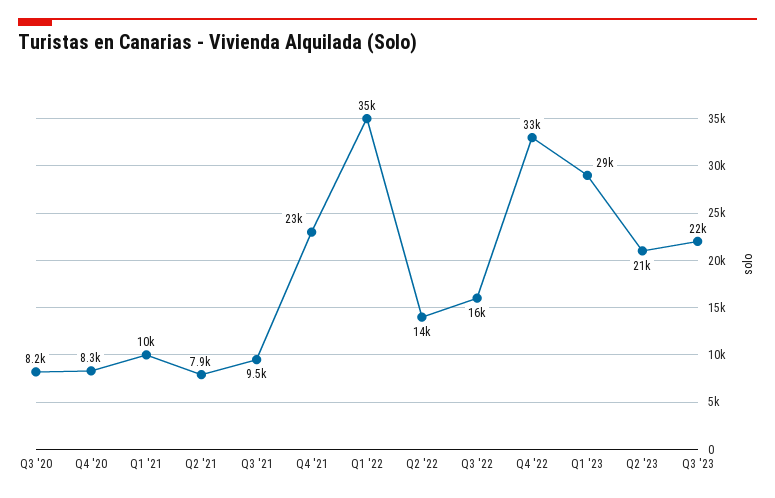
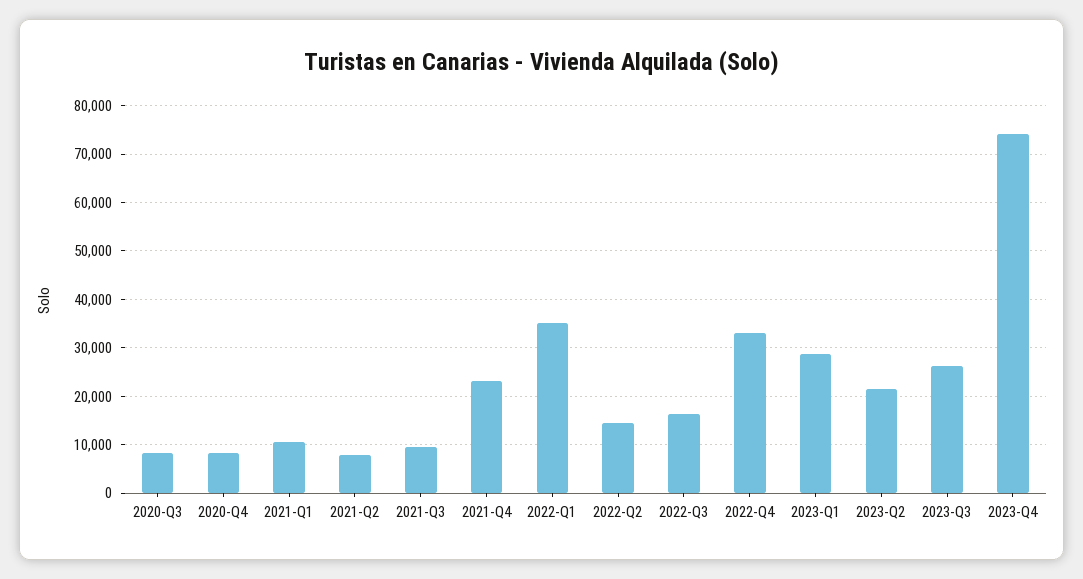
Q3 '23: 22000 -> 26000
2023-Q4: none -> 74000

